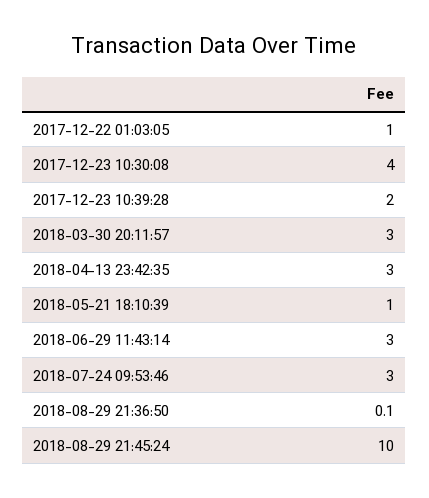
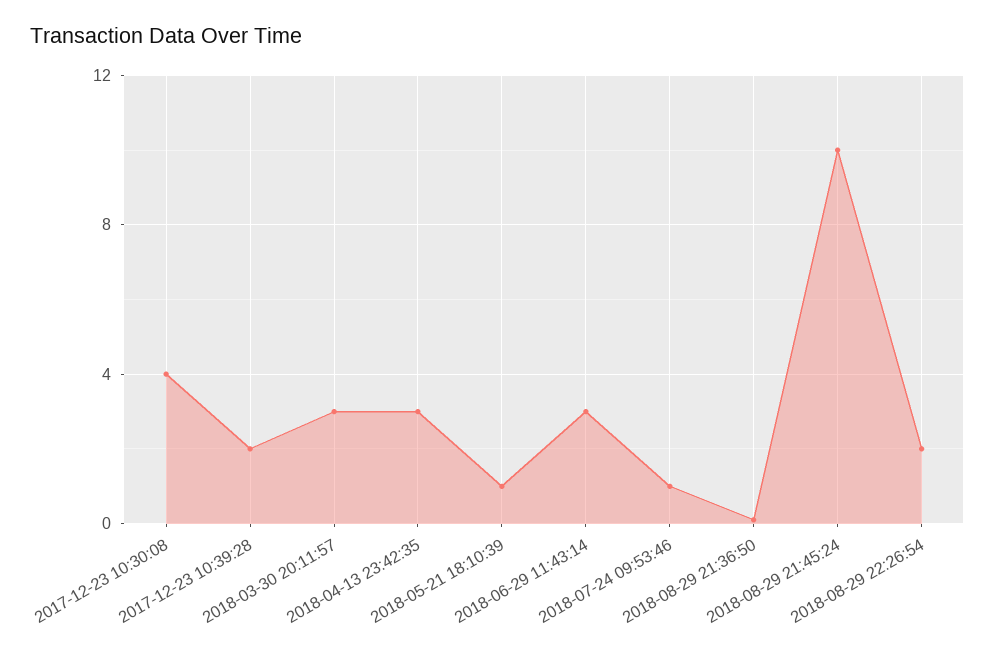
2017-12-22 01:03:05: 1 -> none
2018-07-24 09:53:46: 3 -> 1
2018-08-29 22:26:54: none -> 2

